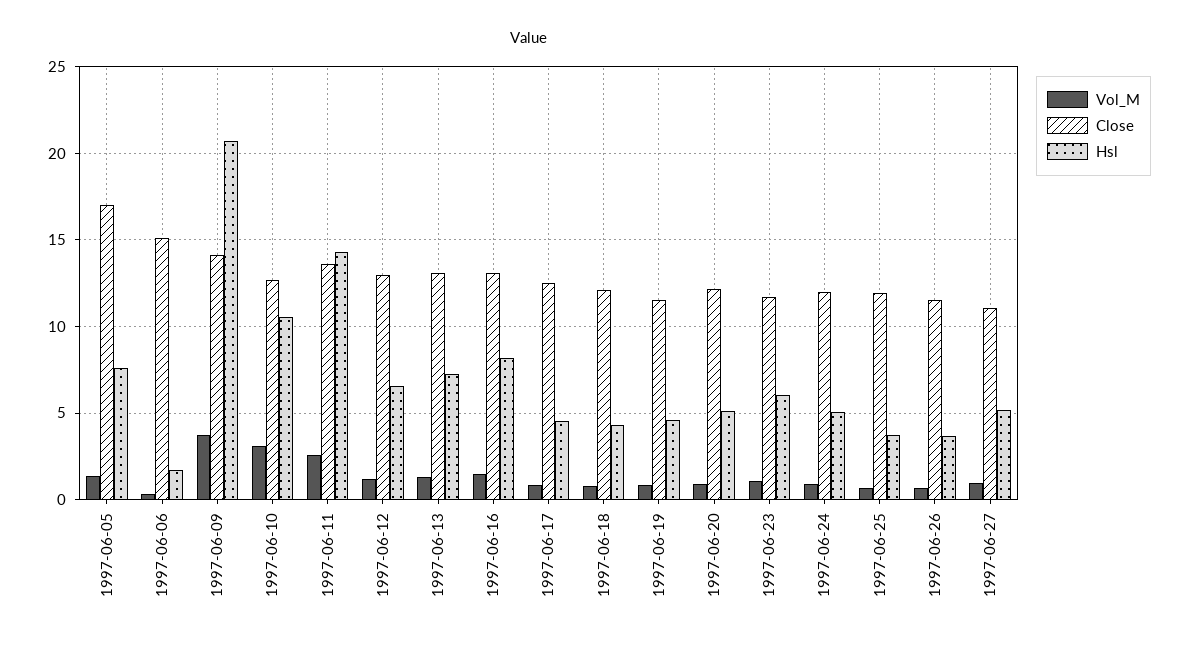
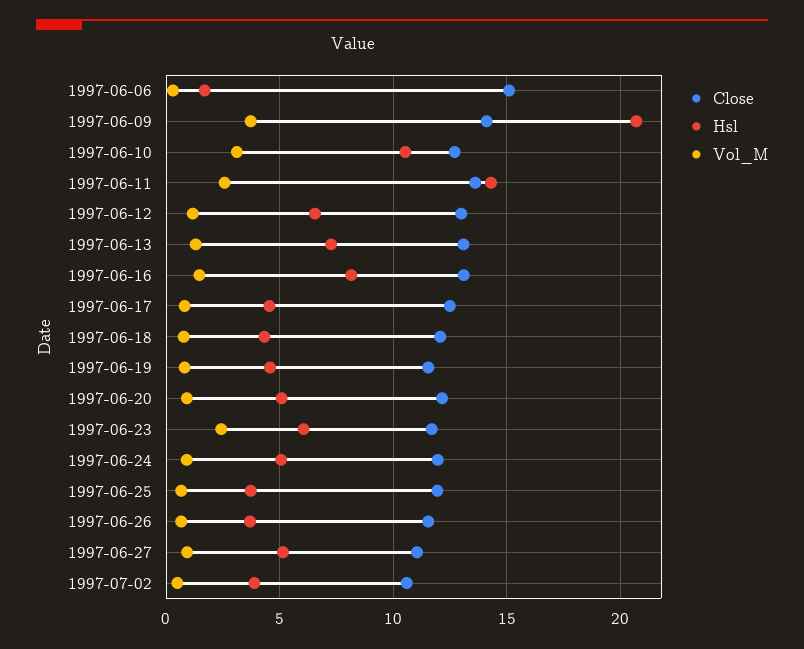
Vol_M, 1997-06-05: 1.5 -> none
Close, 1997-06-05: 17 -> none
Hsl, 1997-06-05: 7.5 -> none
Vol_M, 1997-06-23: 1 -> 2.5
Close, 1997-07-02: none -> 10.5
Hsl, 1997-07-02: none -> 4
Vol_M, 1997-07-02: none -> 0.5

